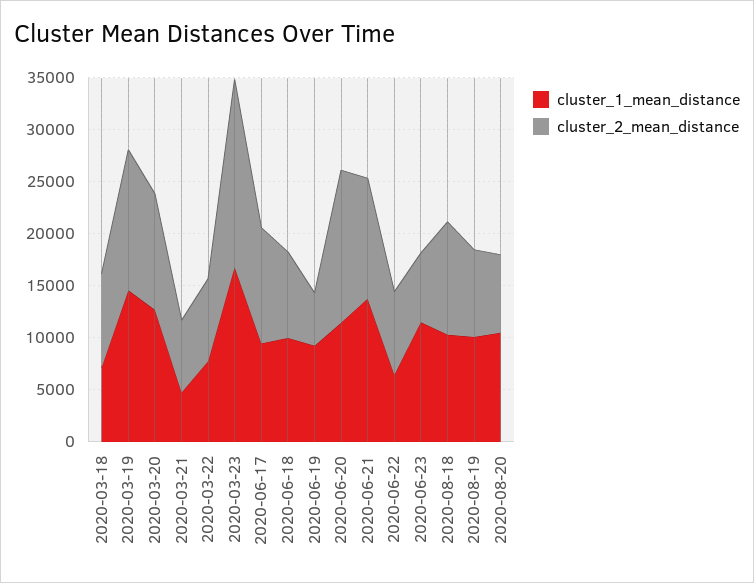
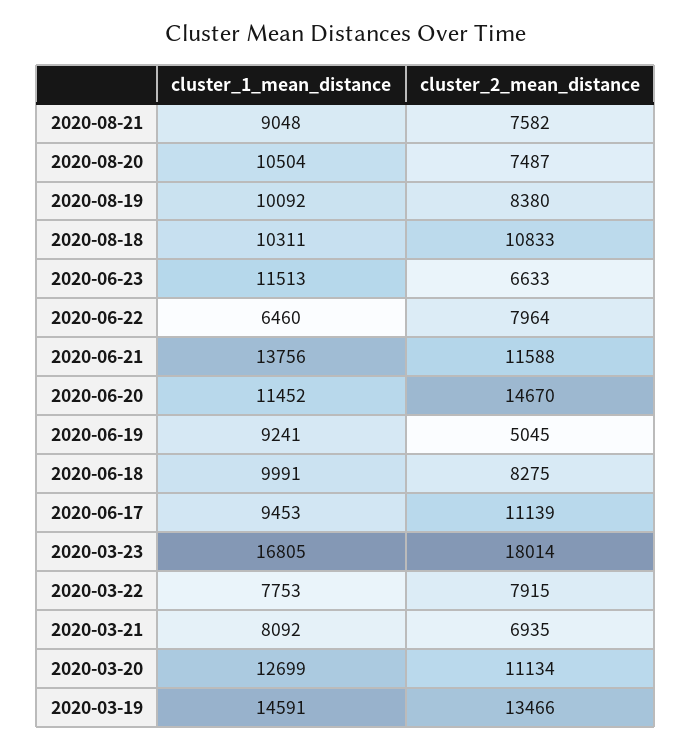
cluster_1_mean_distance, 2020-03-18: 7000 -> none
cluster_2_mean_distance, 2020-03-18: 9000 -> none
cluster_1_mean_distance, 2020-03-21: 5000 -> 8092
cluster_1_mean_distance, 2020-08-21: none -> 9048
cluster_2_mean_distance, 2020-08-21: none -> 7582

